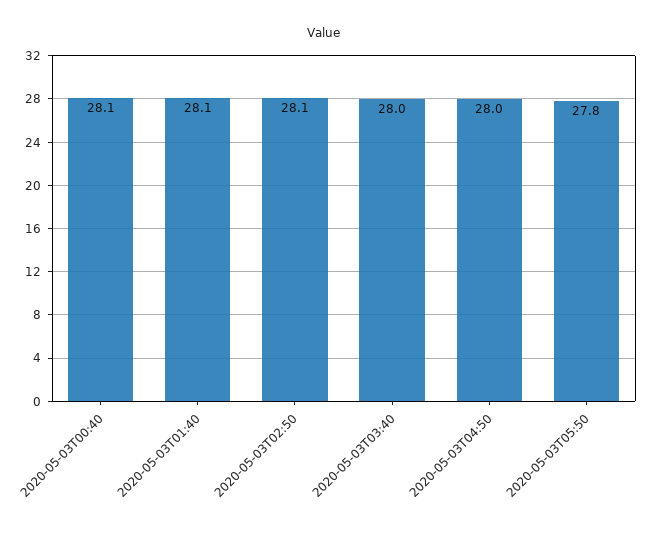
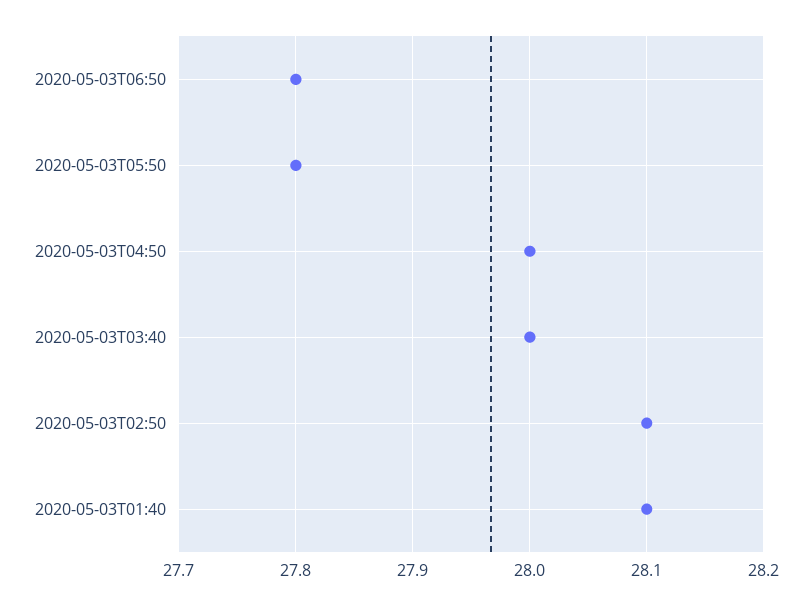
2020-05-03T00:40: 28.1 -> none
2020-05-03T06:50: none -> 27.8

